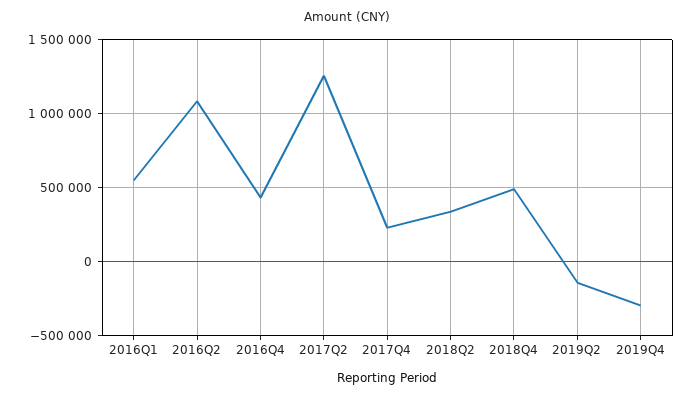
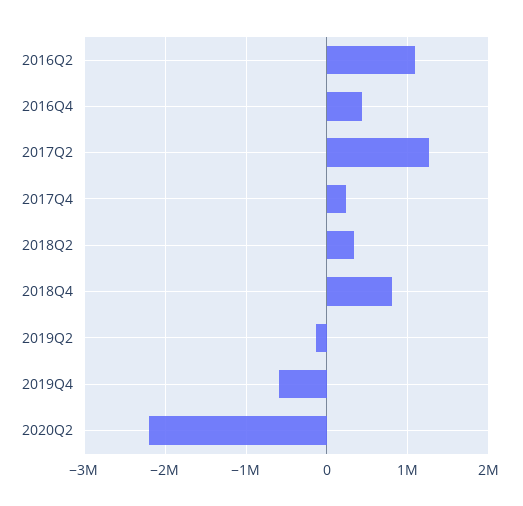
2016Q1: 550000 -> none
2018Q4: 500000 -> 800000
2019Q4: -300000 -> -600000
2020Q2: none -> -2200000

